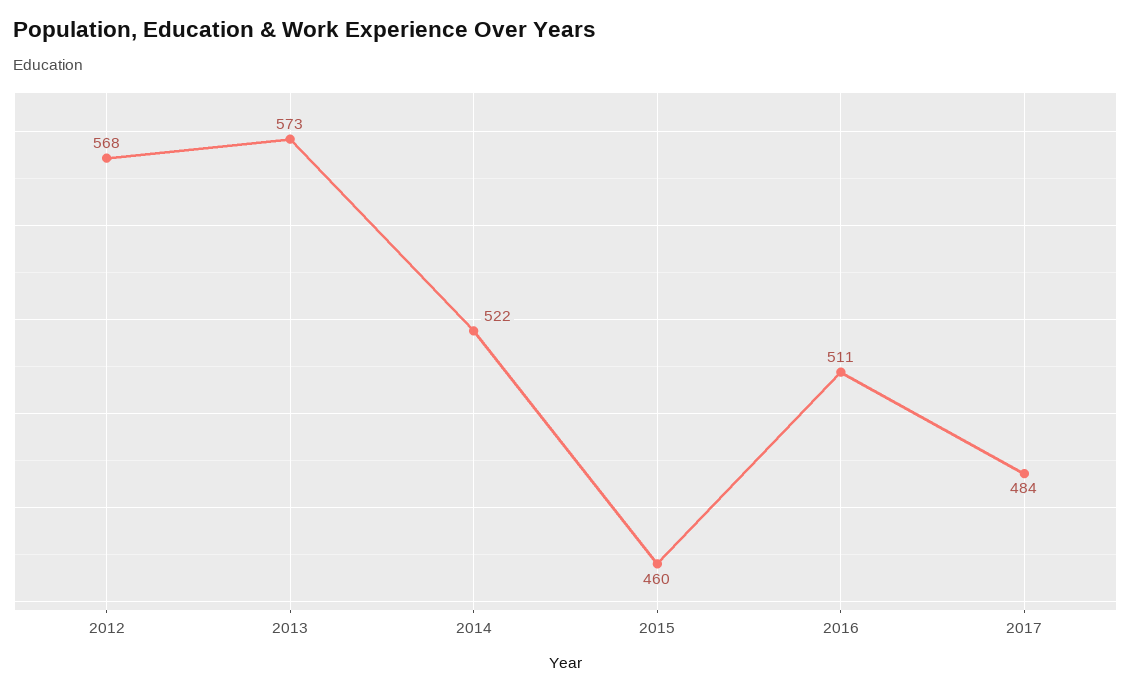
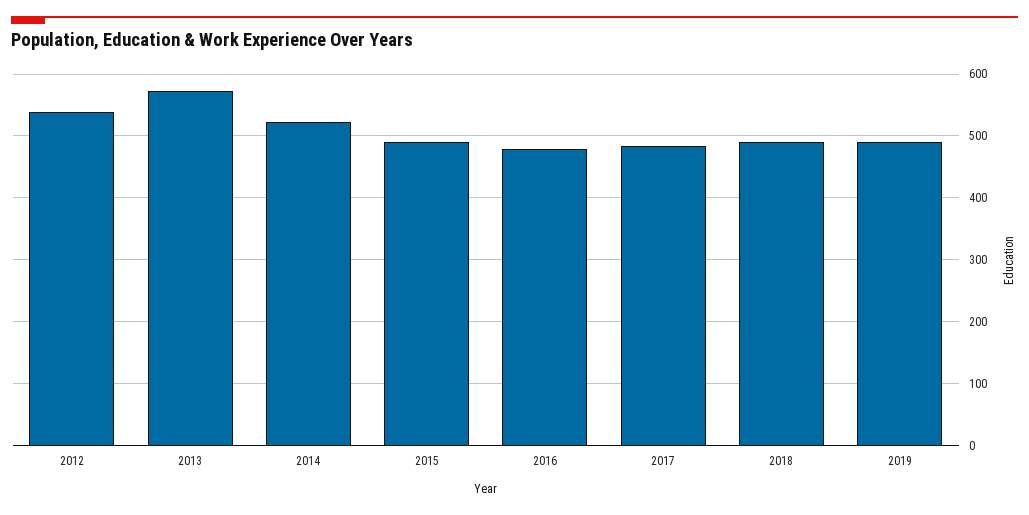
2012: 568 -> 540
2015: 460 -> 490
2016: 511 -> 480
2018: none -> 490
2019: none -> 490

